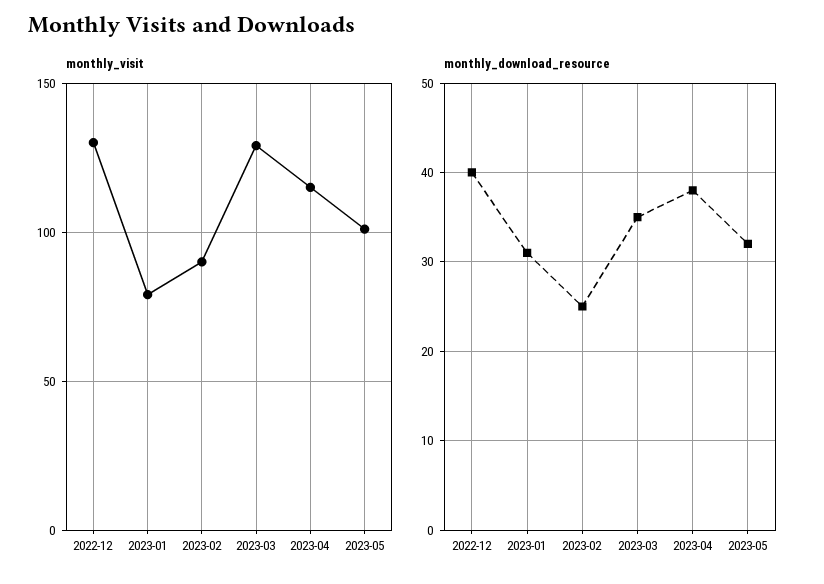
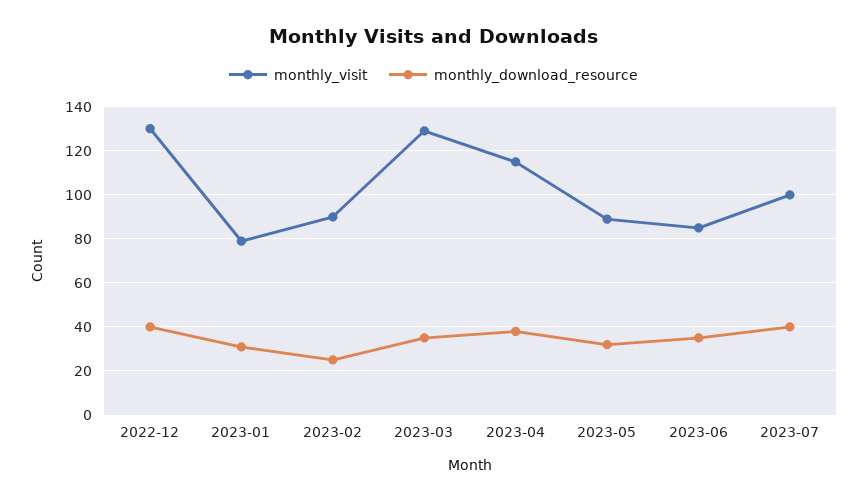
monthly_visit, 2023-05: 100 -> 90
monthly_visit, 2023-06: none -> 85
monthly_download_resource, 2023-06: none -> 35
monthly_visit, 2023-07: none -> 100
monthly_download_resource, 2023-07: none -> 40

